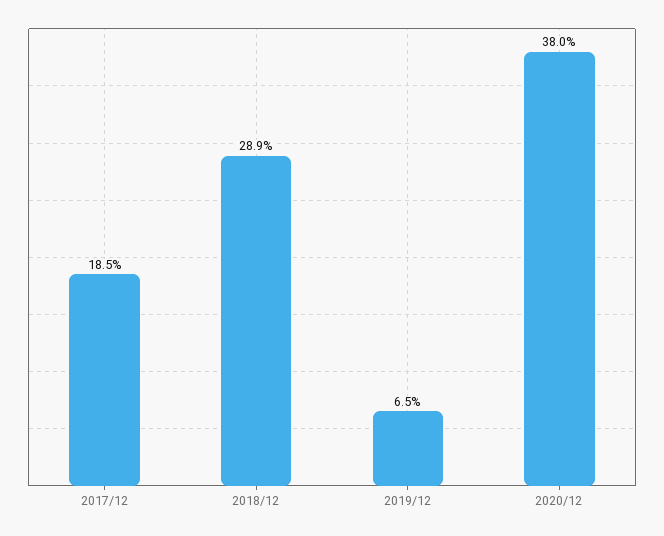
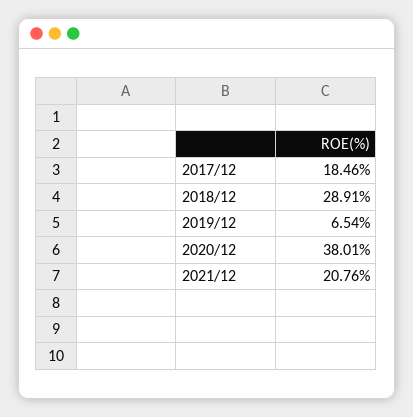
2021/12: none -> 20.76

